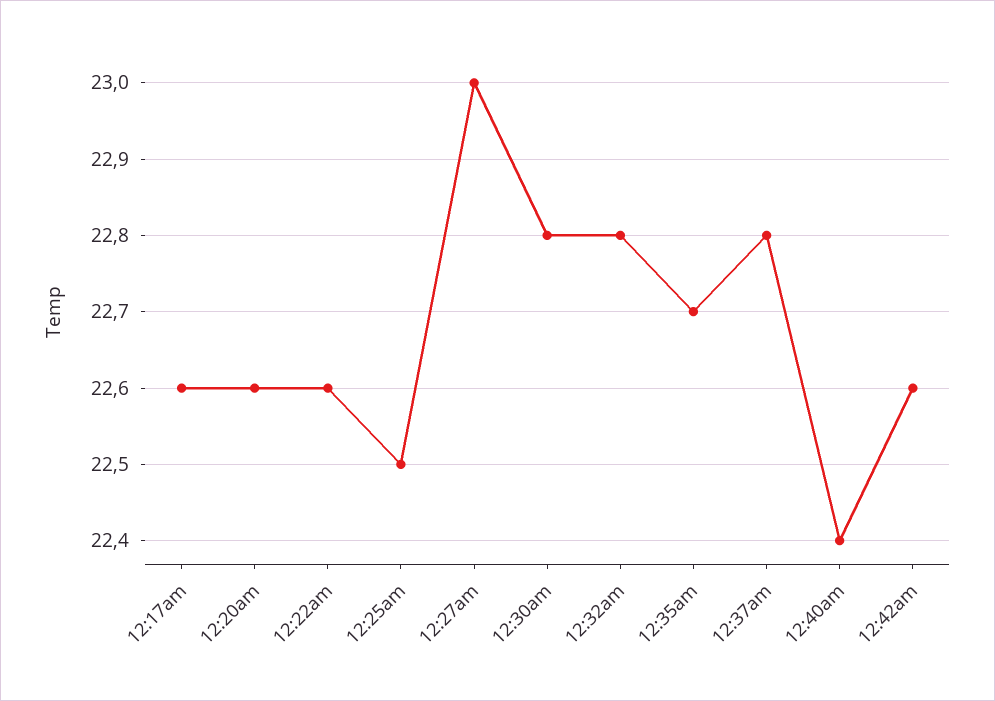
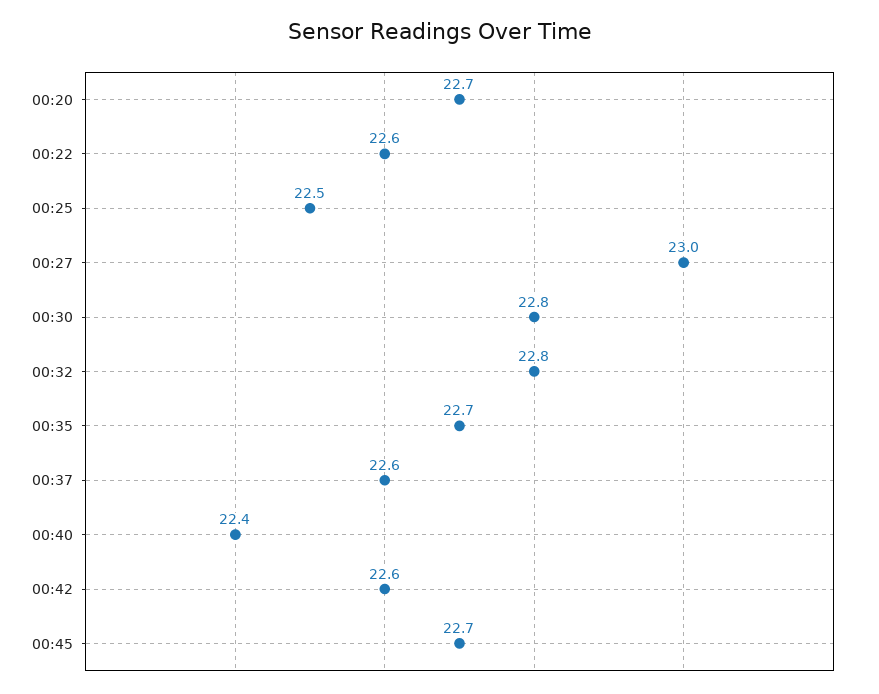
12:17am: 22.6 -> none
12:20am: 22.6 -> 22.7
12:37am: 22.8 -> 22.6
00:45: none -> 22.7

